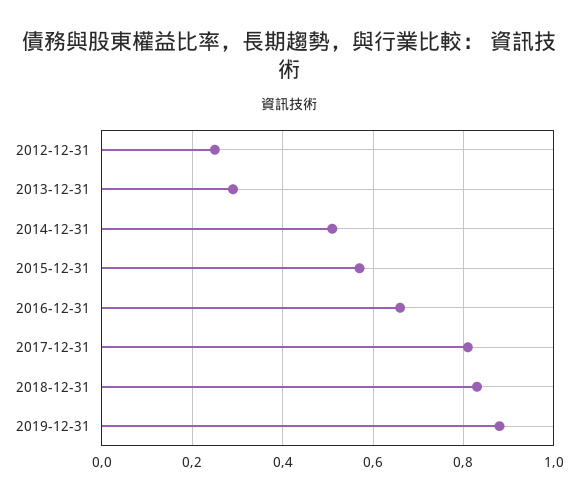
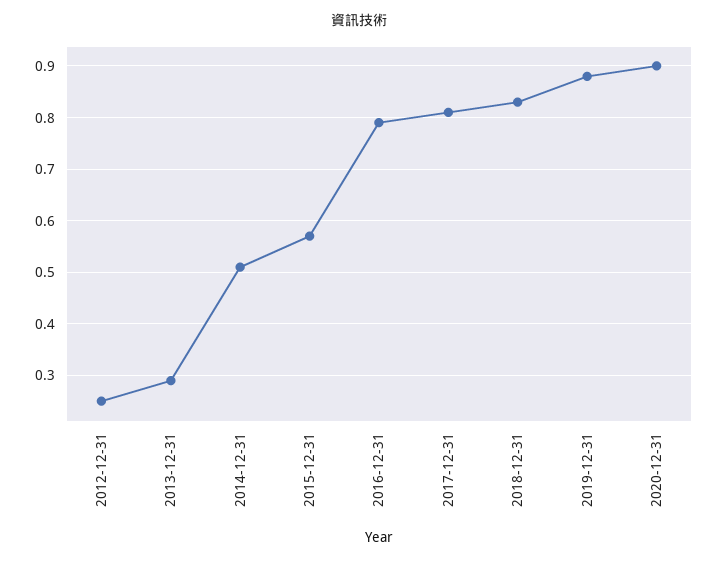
2016-12-31: 0.65 -> 0.8
2020-12-31: none -> 0.9

